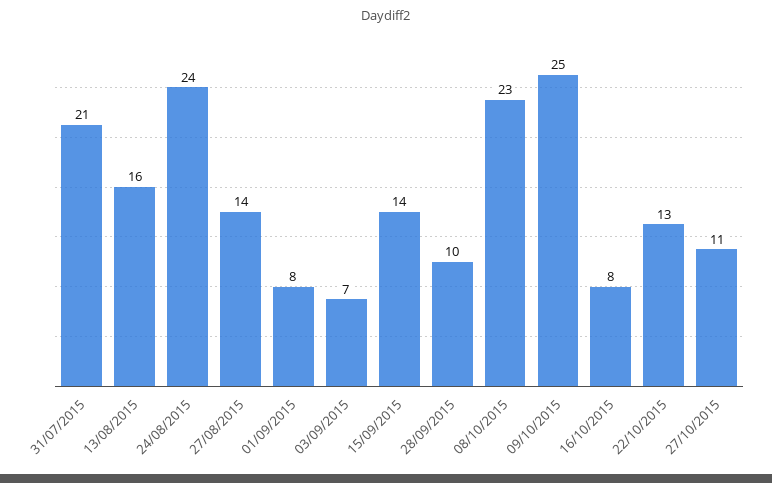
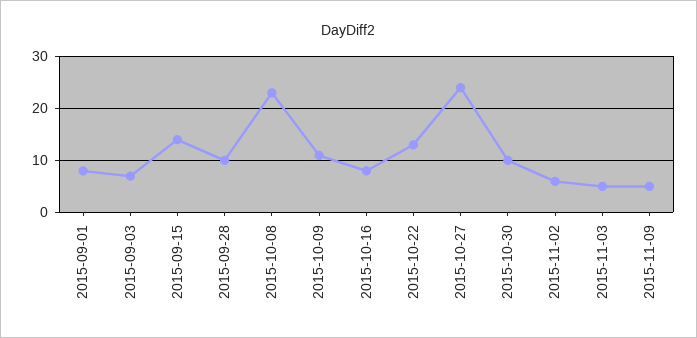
31/07/2015: 21 -> none
13/08/2015: 16 -> none
24/08/2015: 24 -> none
27/08/2015: 14 -> none
09/10/2015: 25 -> 10
27/10/2015: 11 -> 25
2015-10-30: none -> 10
2015-11-02: none -> 5
2015-11-03: none -> 5
2015-11-09: none -> 5

